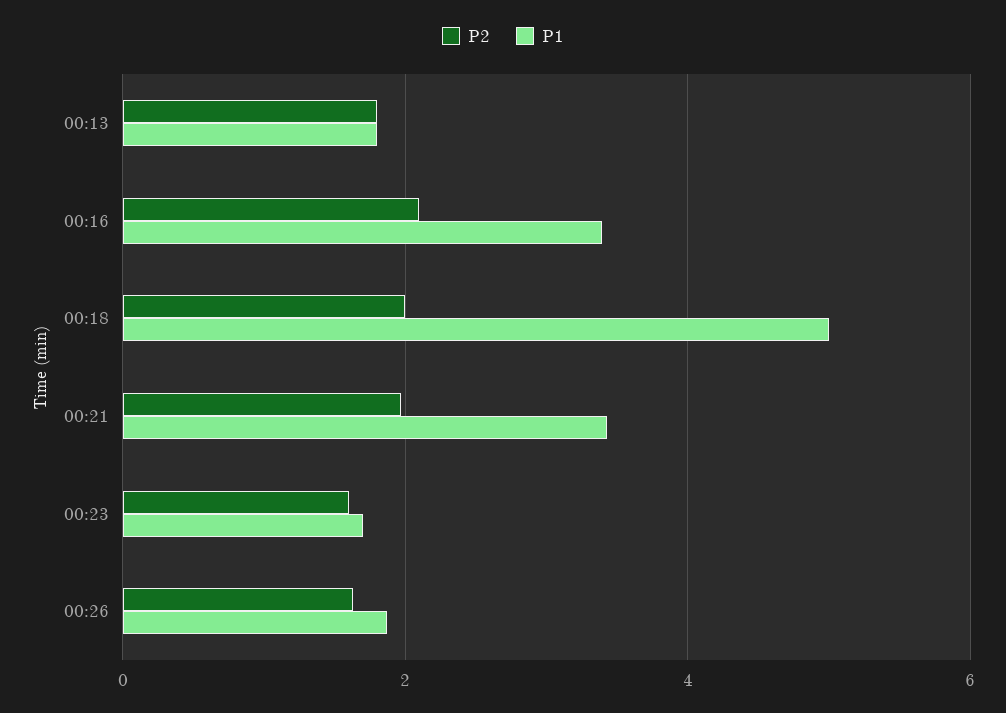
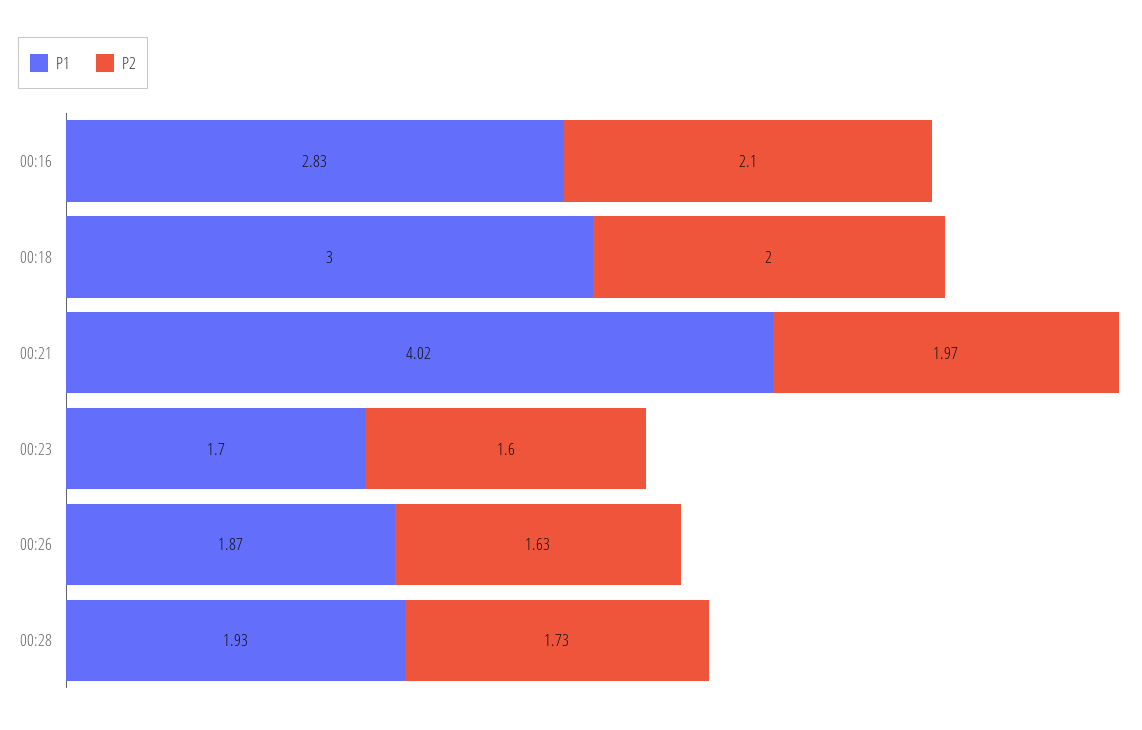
P2, 00:13: 1.8 -> none
P1, 00:13: 1.8 -> none
P1, 00:16: 3.4 -> 2.83
P1, 00:18: 5 -> 3
P1, 00:21: 3.4 -> 4.02
P1, 00:28: none -> 1.93
P2, 00:28: none -> 1.73

